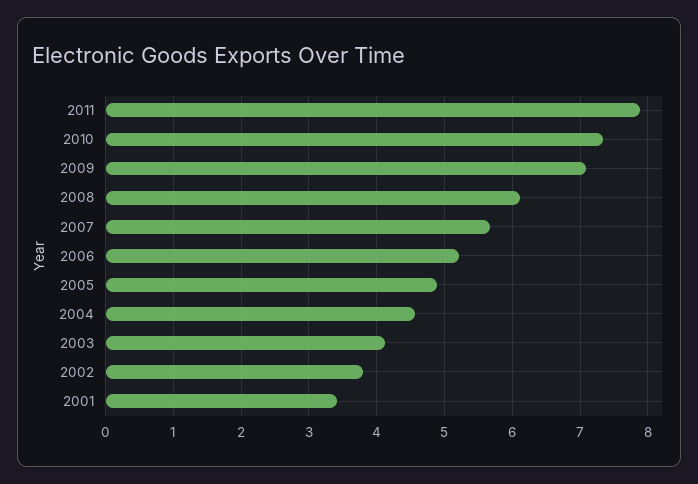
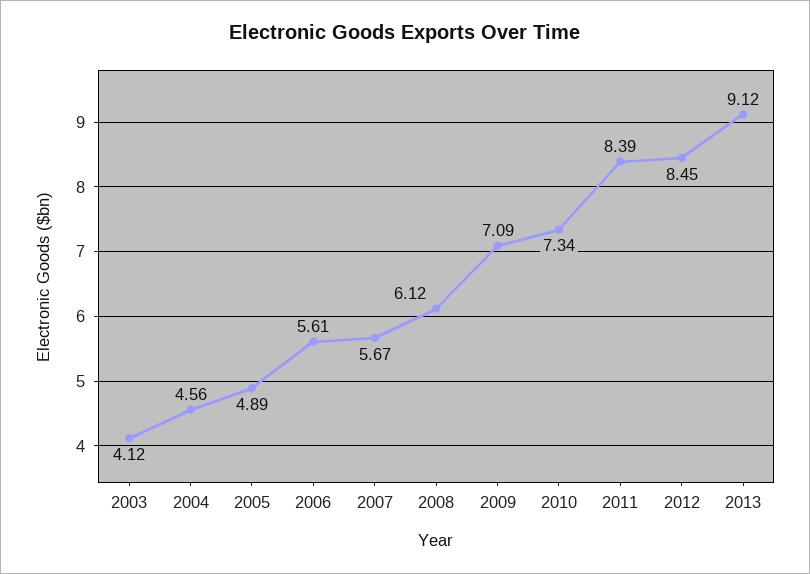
2011: 7.9 -> 8.39
2006: 5.2 -> 5.61
2002: 3.8 -> none
2001: 3.4 -> none
2012: none -> 8.45
2013: none -> 9.12

